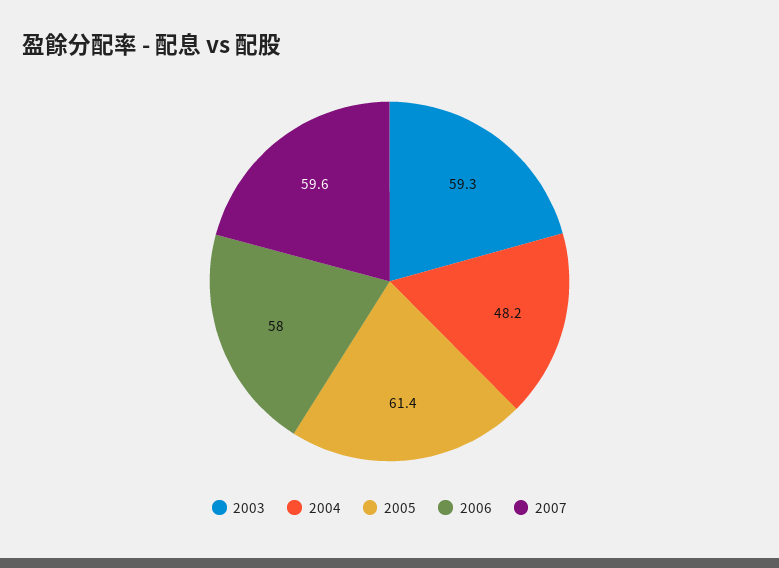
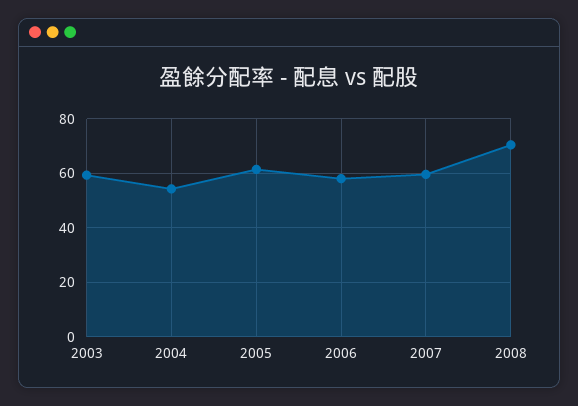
2004: 48.2 -> 55
2008: none -> 70

